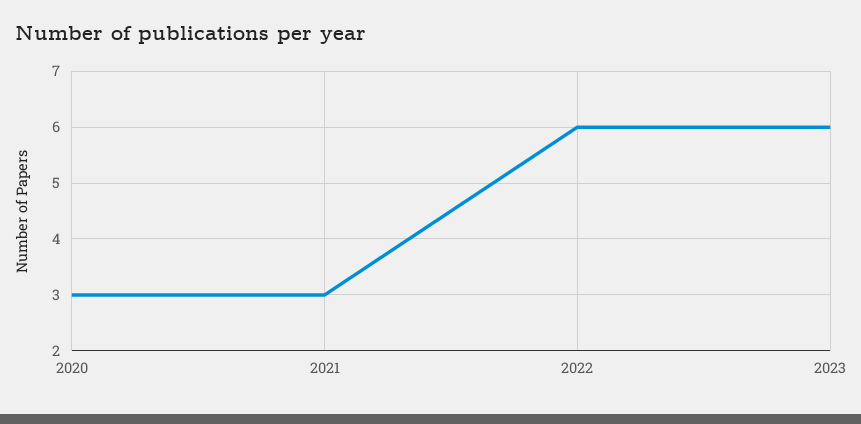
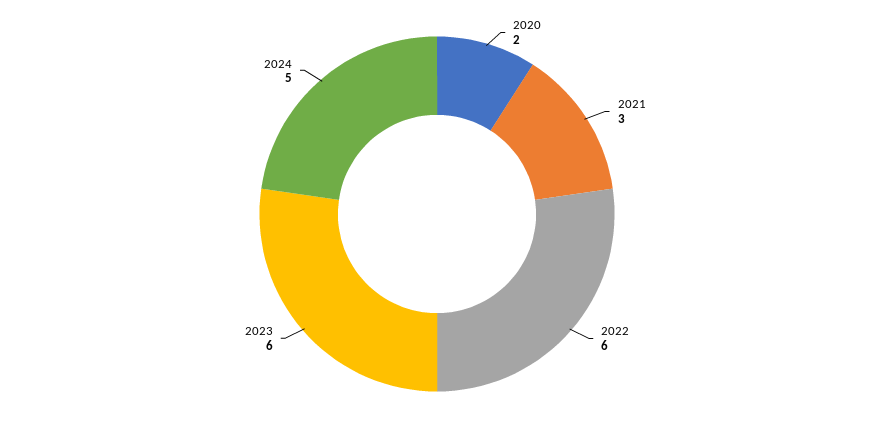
2020: 3 -> 2
2024: none -> 5

